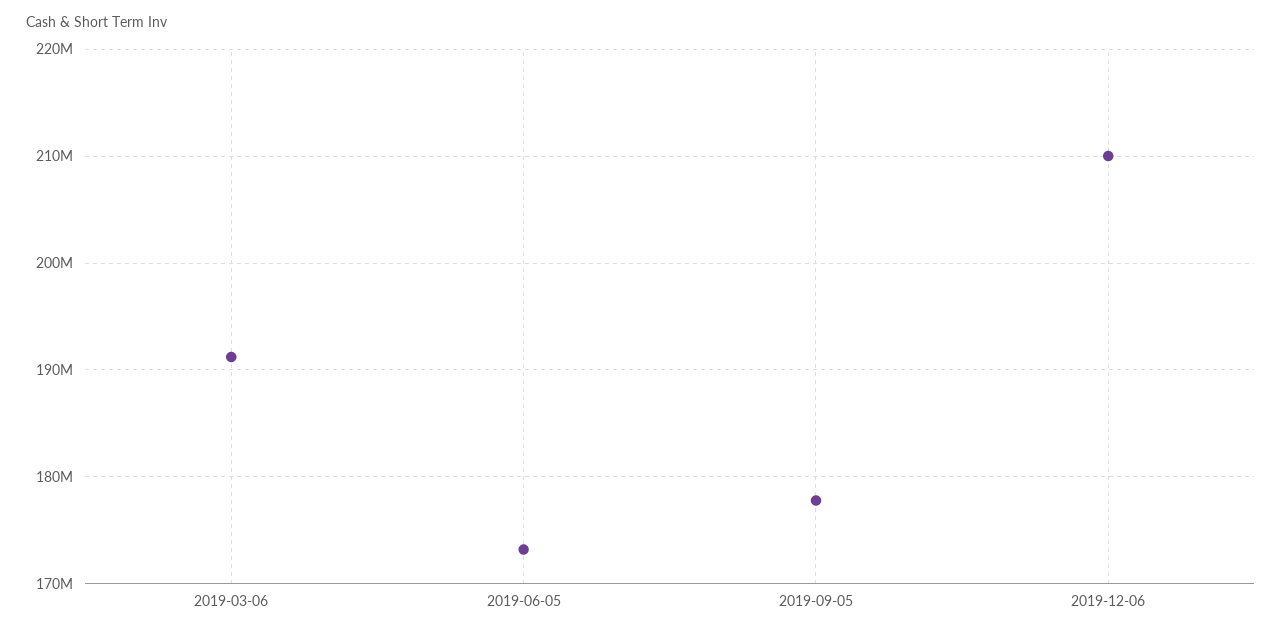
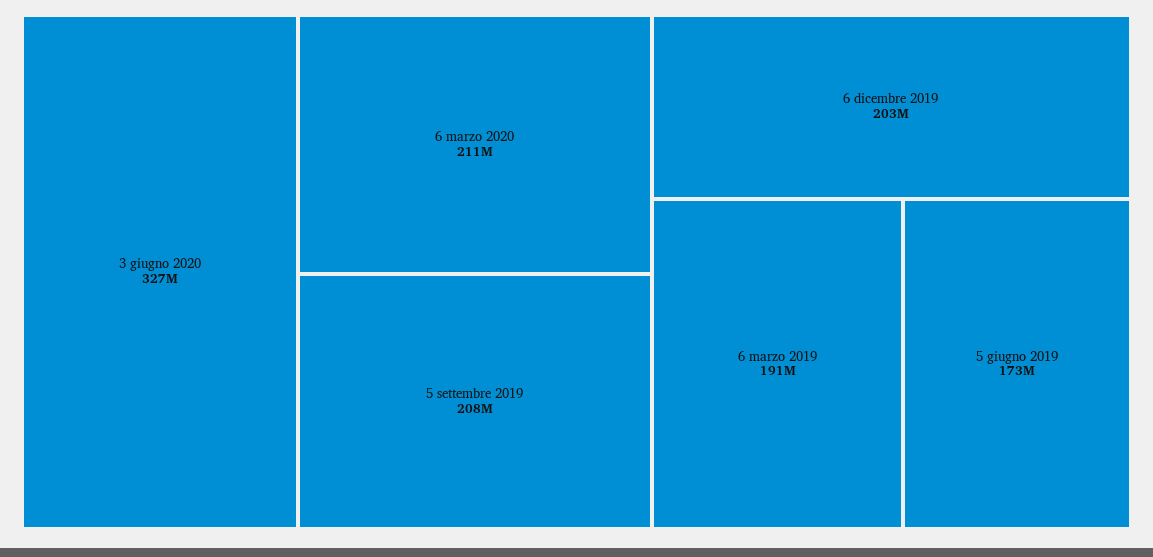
2019-09-05: 178000000 -> 208000000
2019-12-06: 210000000 -> 203000000
3 giugno 2020: none -> 327000000
6 marzo 2020: none -> 211000000

